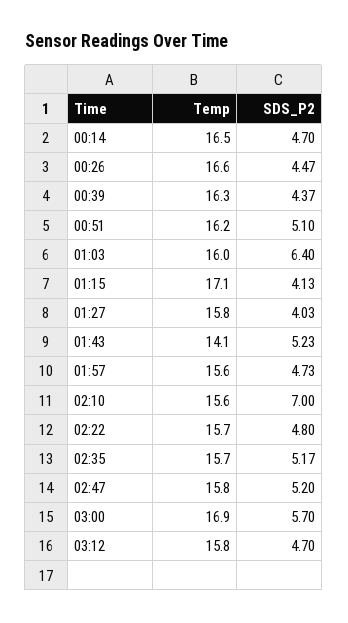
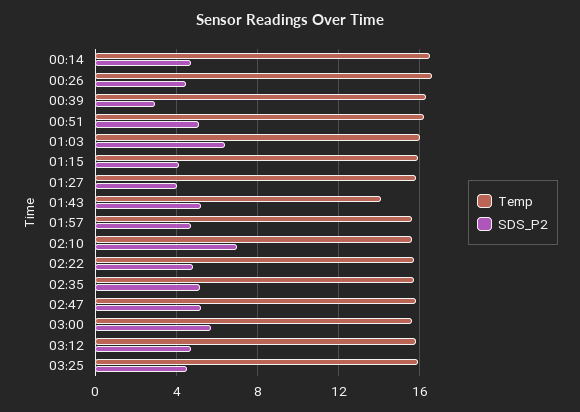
SDS_P2, 00:39: 4.37 -> 3
Temp, 01:15: 17.1 -> 16
Temp, 03:00: 16.9 -> 15.5
Temp, 03:25: none -> 16
SDS_P2, 03:25: none -> 4.5

